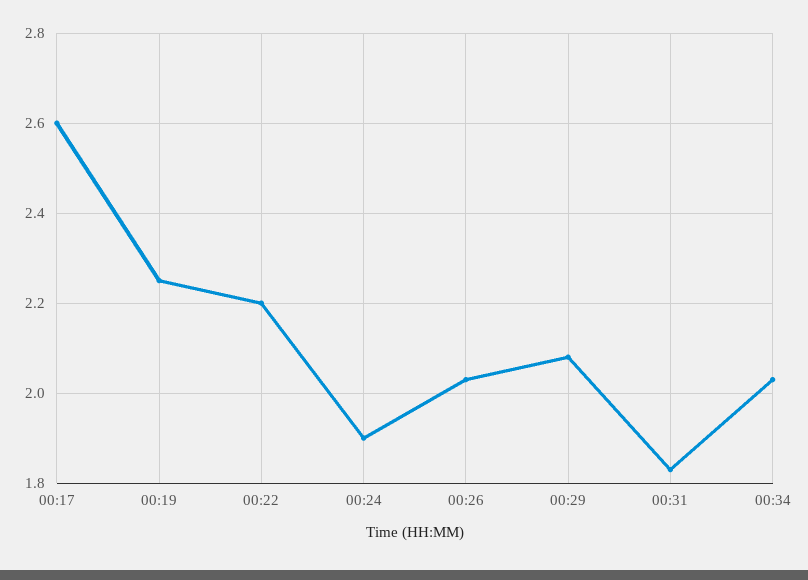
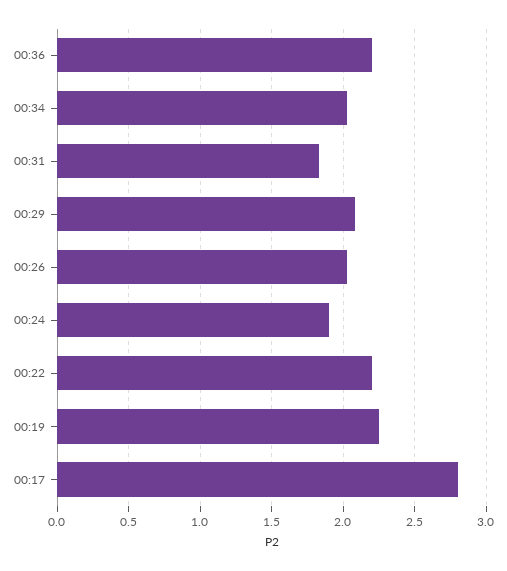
00:17: 2.6 -> 2.8
00:36: none -> 2.2

